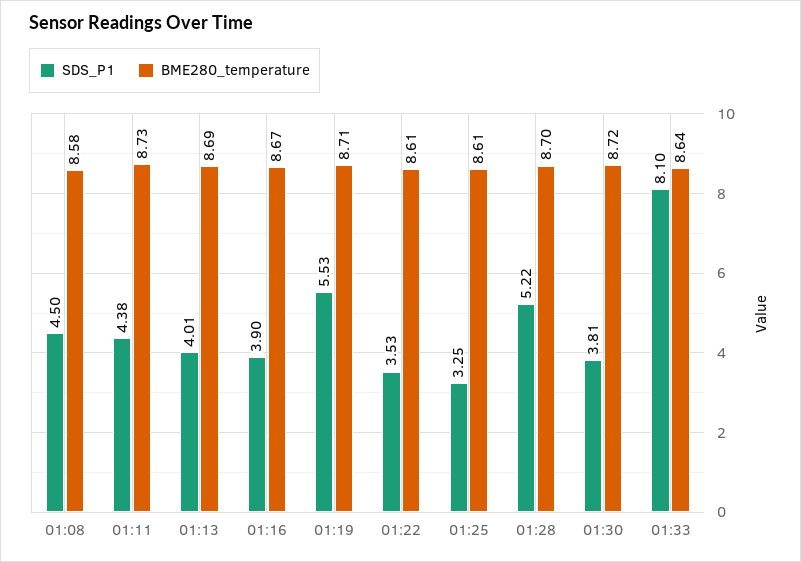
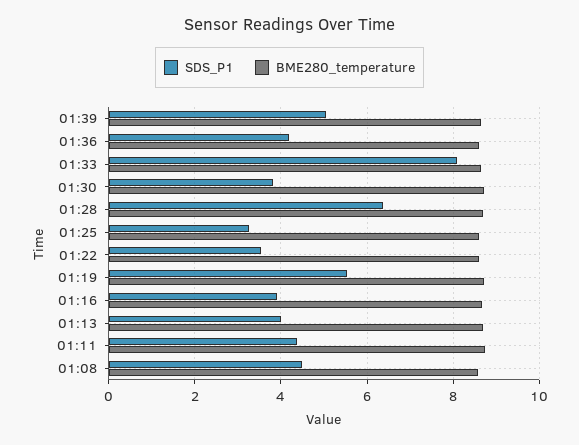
SDS_P1, 01:28: 5.22 -> 6.4
SDS_P1, 01:39: none -> 5
BME280_temperature, 01:39: none -> 8.6
SDS_P1, 01:36: none -> 4.2
BME280_temperature, 01:36: none -> 8.6

